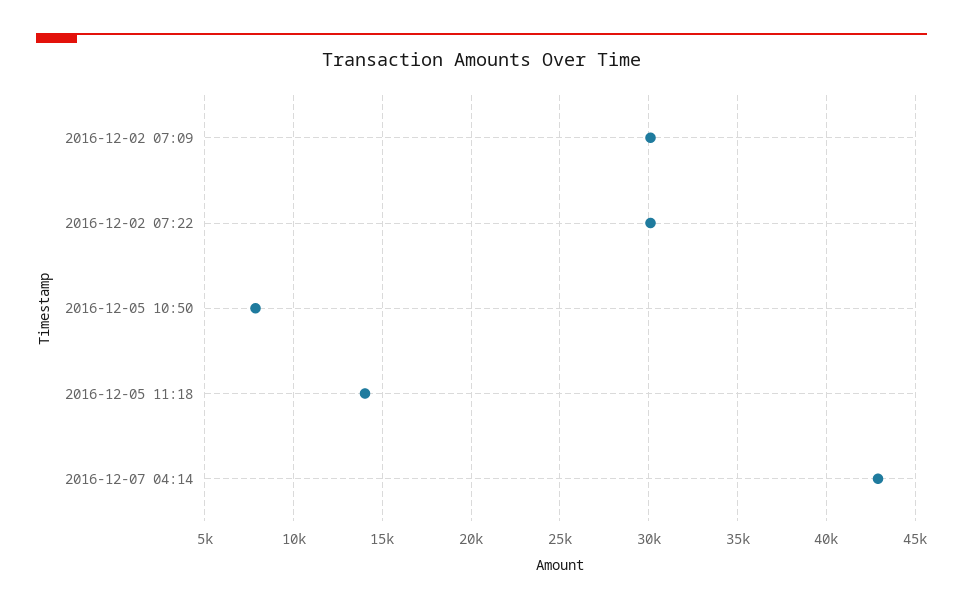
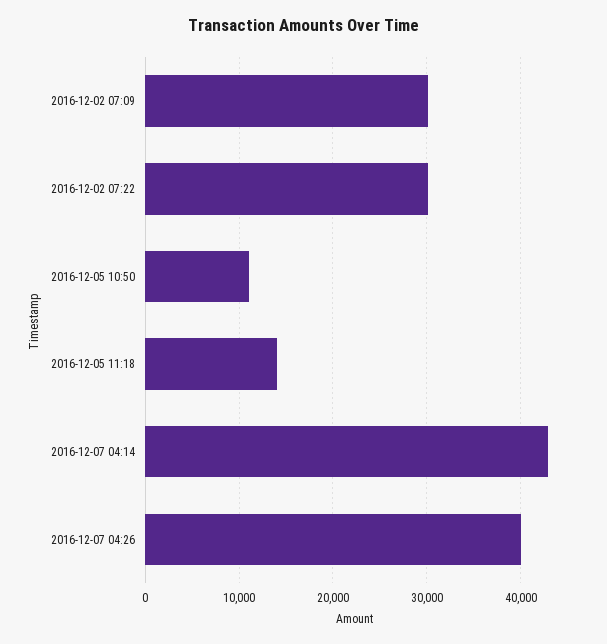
2016-12-05 10:50: 8000 -> 11000
2016-12-07 04:26: none -> 40000

